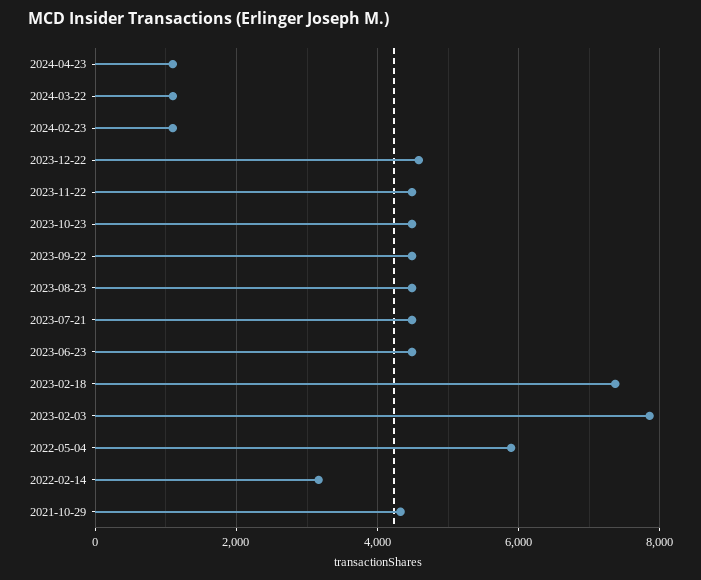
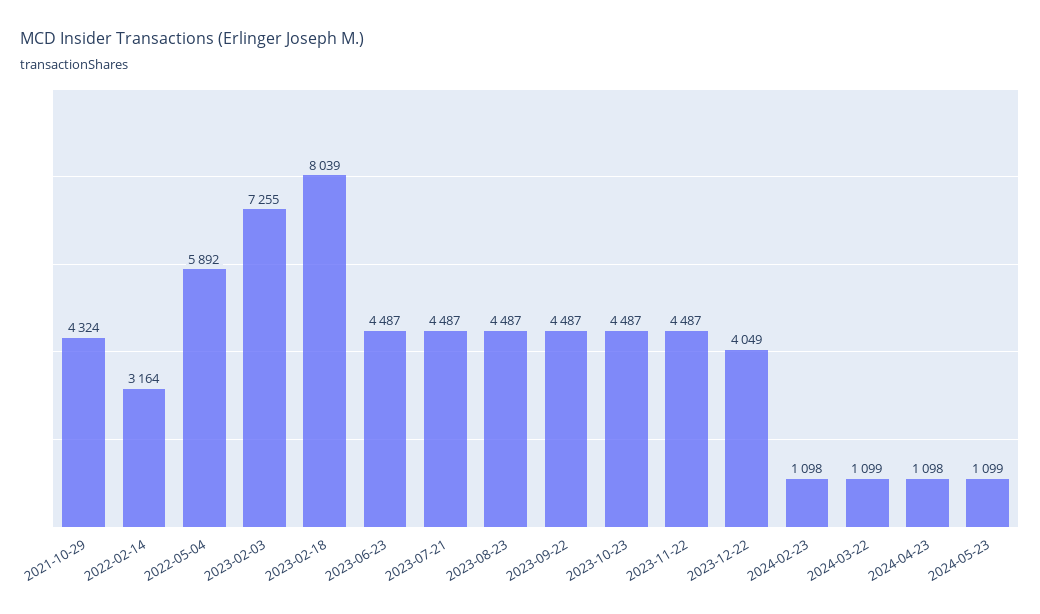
2023-12-22: 4600 -> 4049
2023-02-18: 7400 -> 8039
2023-02-03: 7800 -> 7255
2024-05-23: none -> 1099

